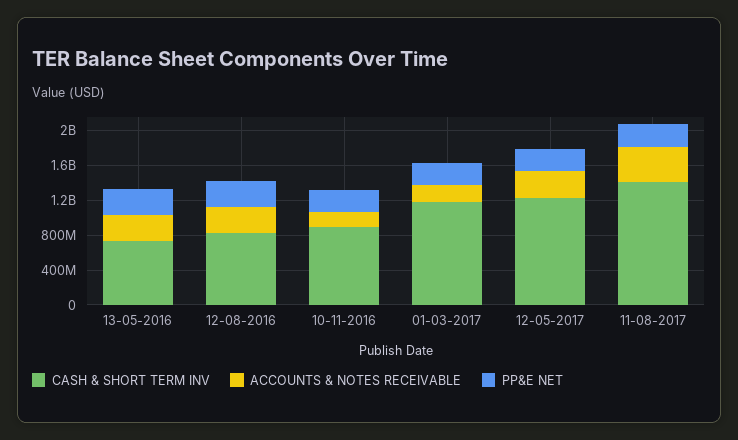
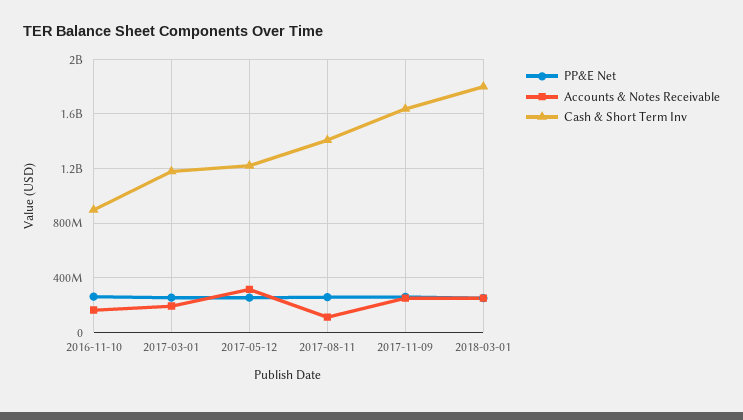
CASH & SHORT TERM INV, 13-05-2016: 700000000 -> none
ACCOUNTS & NOTES RECEIVABLE, 13-05-2016: 300000000 -> none
PP&E NET, 13-05-2016: 300000000 -> none
CASH & SHORT TERM INV, 12-08-2016: 800000000 -> none
ACCOUNTS & NOTES RECEIVABLE, 12-08-2016: 300000000 -> none
PP&E NET, 12-08-2016: 300000000 -> none
ACCOUNTS & NOTES RECEIVABLE, 11-08-2017: 400000000 -> 100000000
PP&E NET, 2017-11-09: none -> 250000000
ACCOUNTS & NOTES RECEIVABLE, 2017-11-09: none -> 250000000
CASH & SHORT TERM INV, 2017-11-09: none -> 1650000000
PP&E NET, 2018-03-01: none -> 250000000
ACCOUNTS & NOTES RECEIVABLE, 2018-03-01: none -> 250000000
CASH & SHORT TERM INV, 2018-03-01: none -> 1800000000

